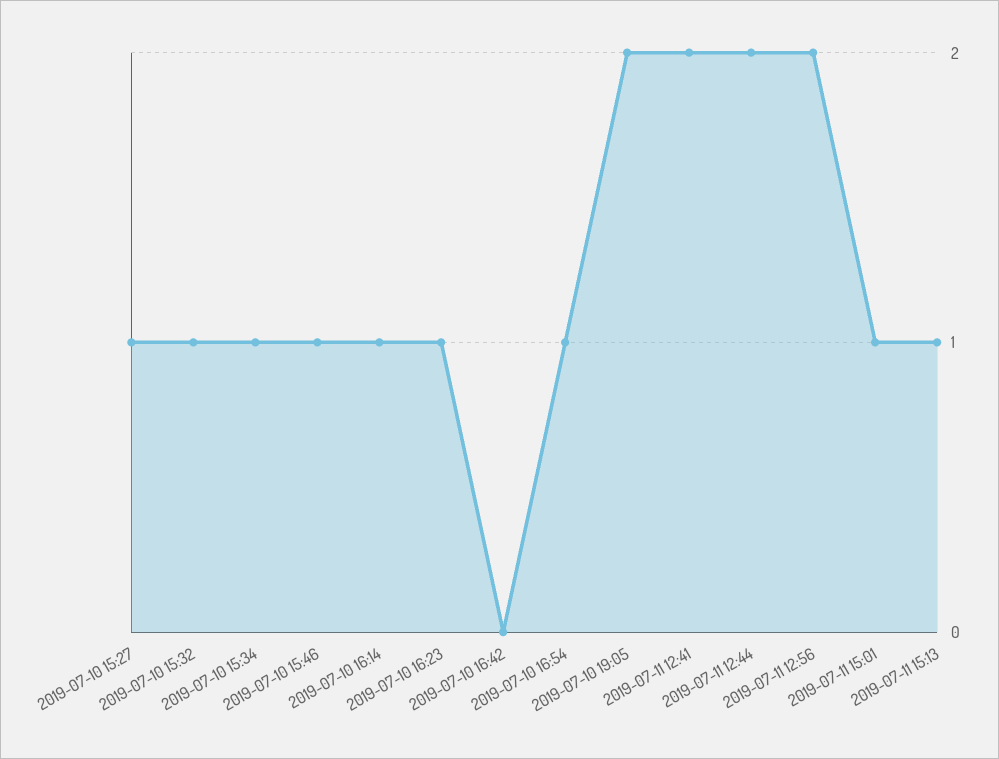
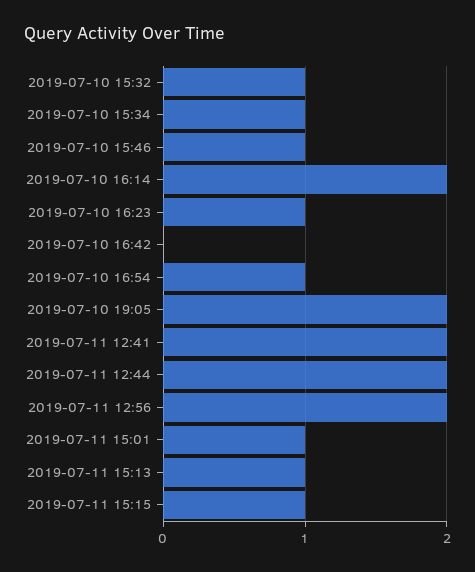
2019-07-10 15:27: 1 -> none
2019-07-10 16:14: 1 -> 2
2019-07-11 15:15: none -> 1

